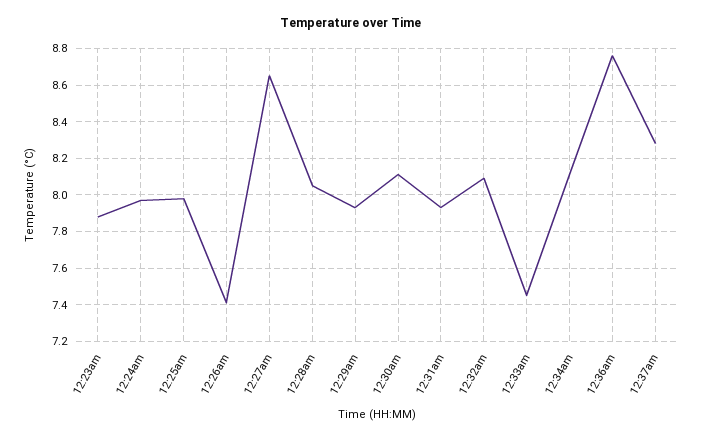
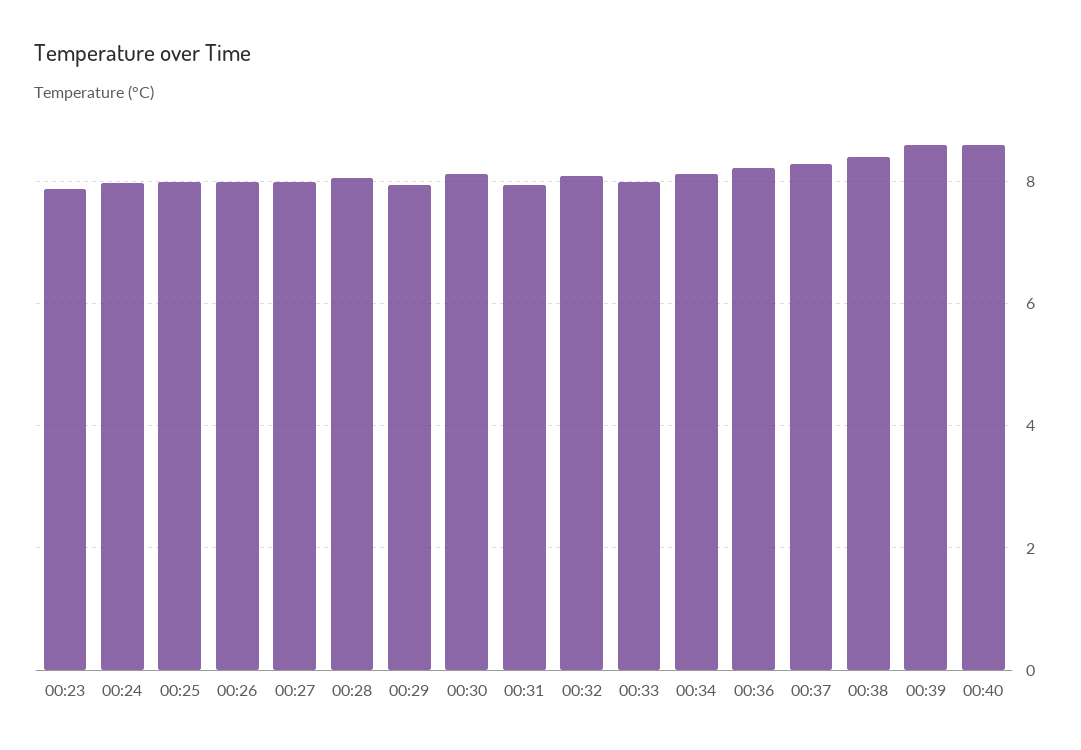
12:26am: 7.4 -> 8
12:27am: 8.65 -> 8
12:33am: 7.45 -> 8
12:36am: 8.75 -> 8.2
00:38: none -> 8.4
00:39: none -> 8.6
00:40: none -> 8.6

